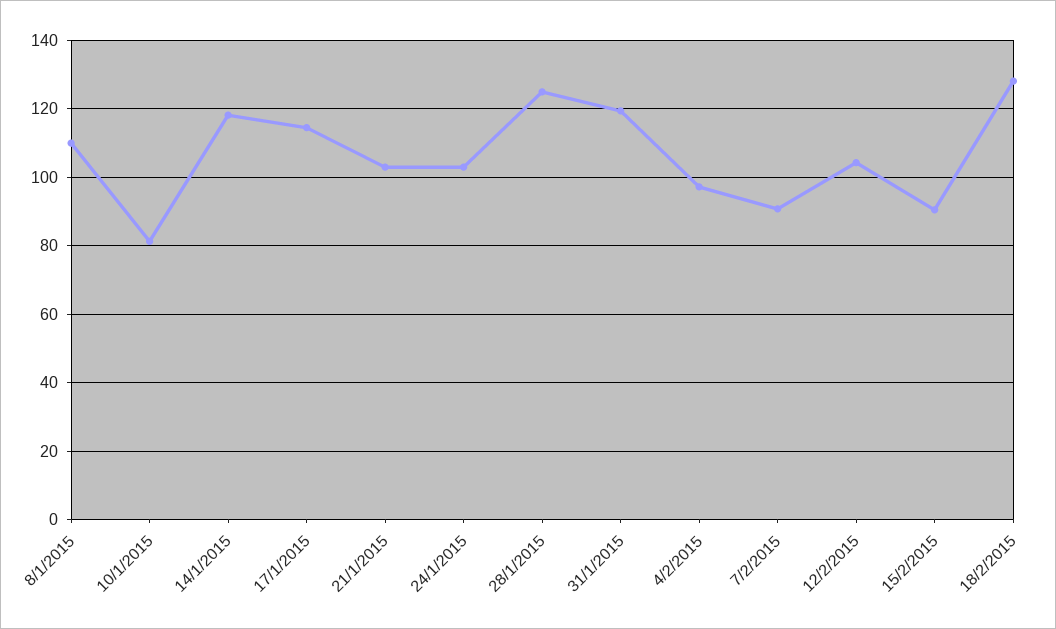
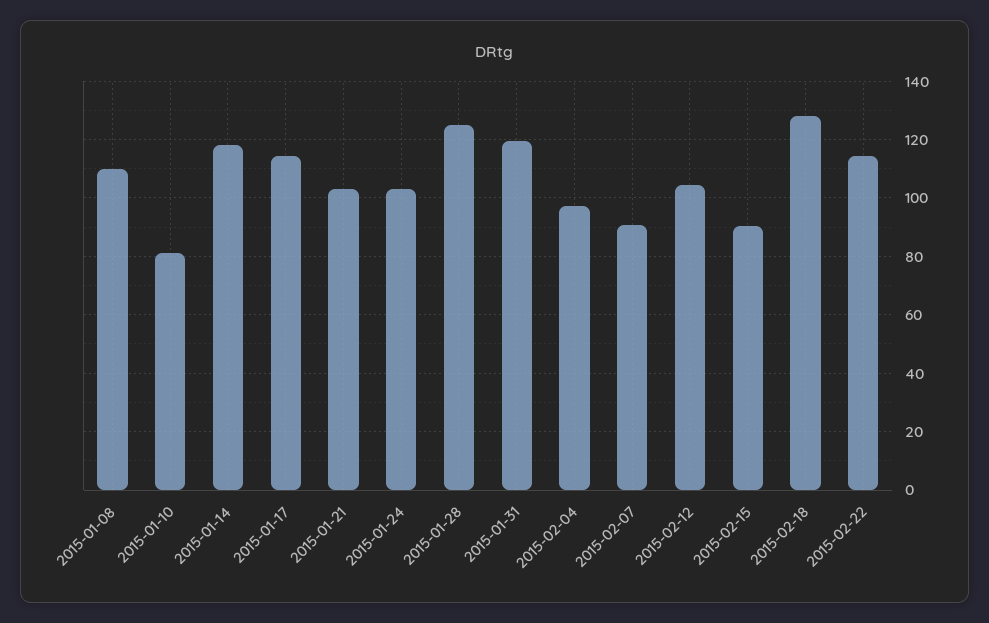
2015-02-22: none -> 115

